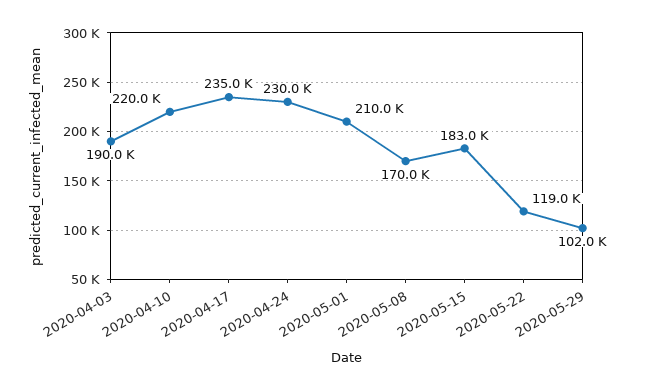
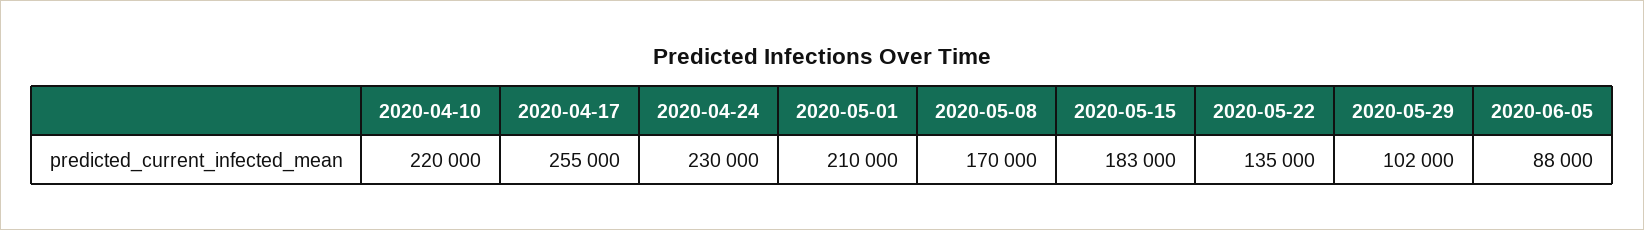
2020-04-03: 190000 -> none
2020-04-17: 235000 -> 255000
2020-05-22: 119000 -> 135000
2020-06-05: none -> 88000

